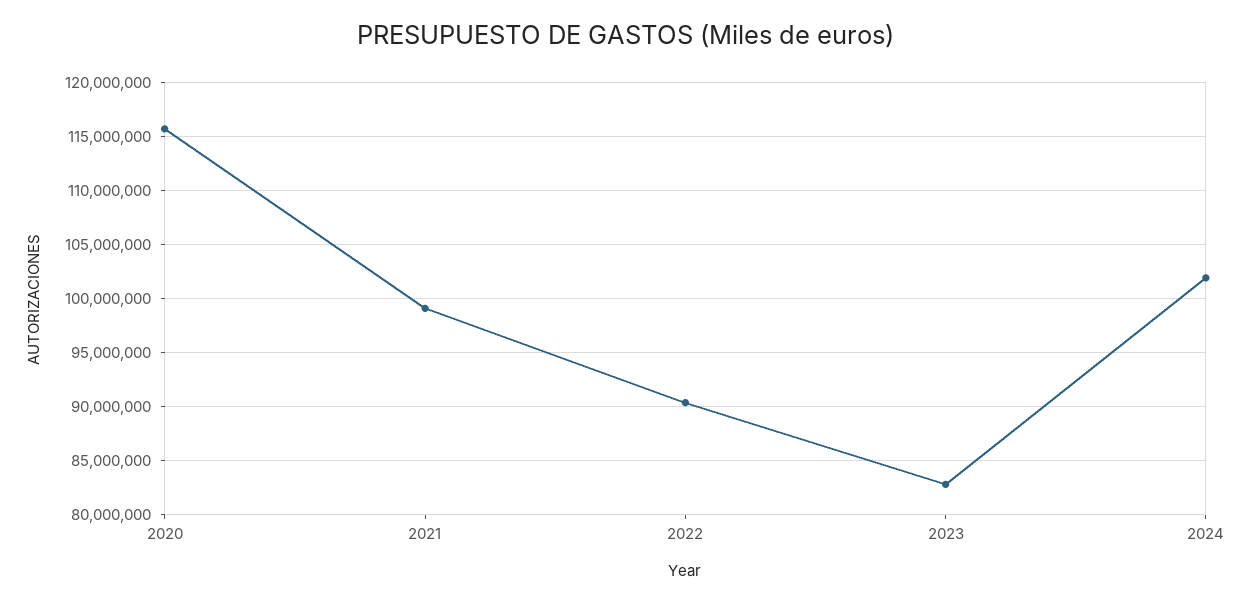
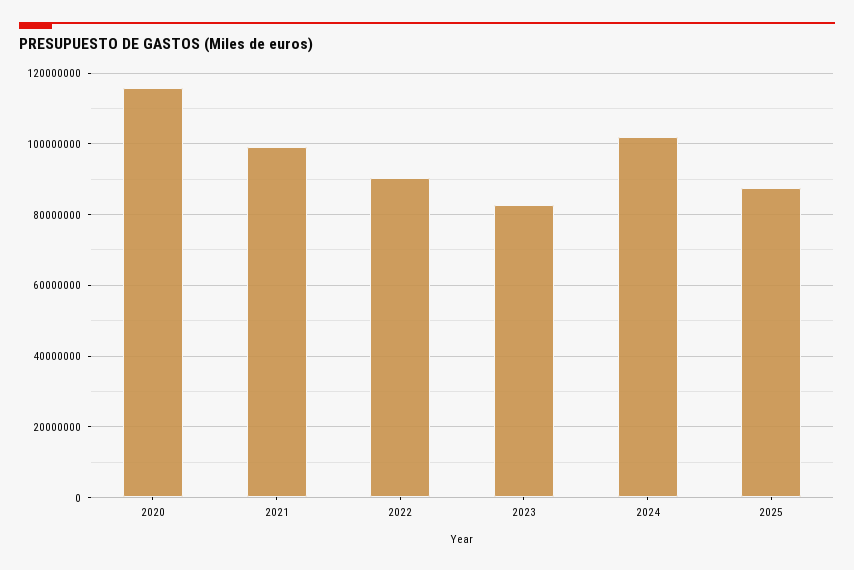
2025: none -> 88000000

